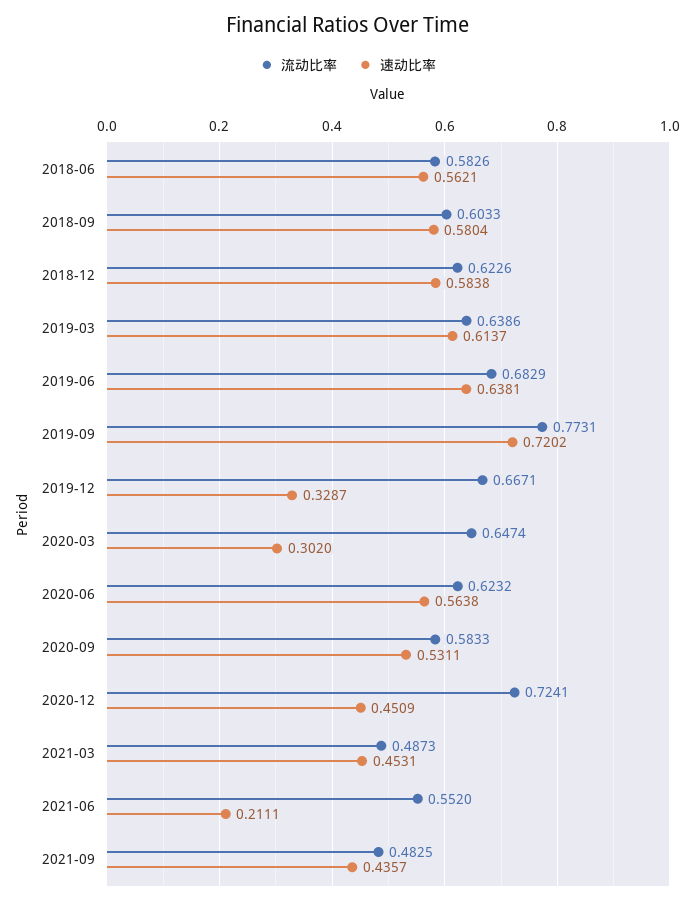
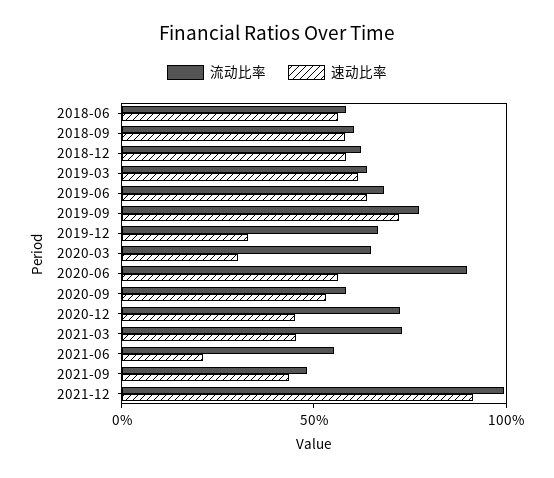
流动比率, 2020-06: 0.6232 -> 0.9
流动比率, 2021-03: 0.4873 -> 0.7
流动比率, 2021-12: none -> 1
速动比率, 2021-12: none -> 0.9

